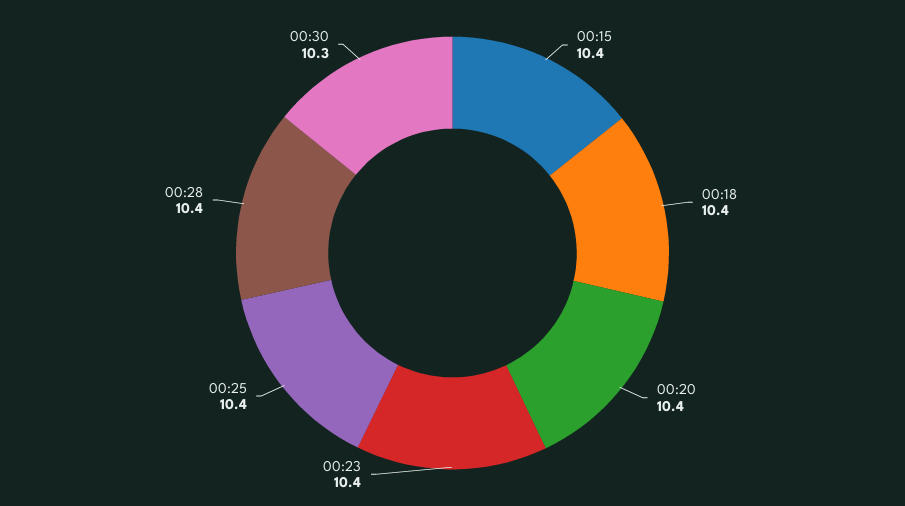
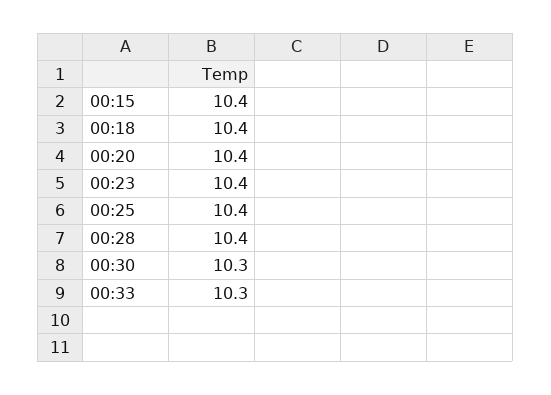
00:33: none -> 10.3

